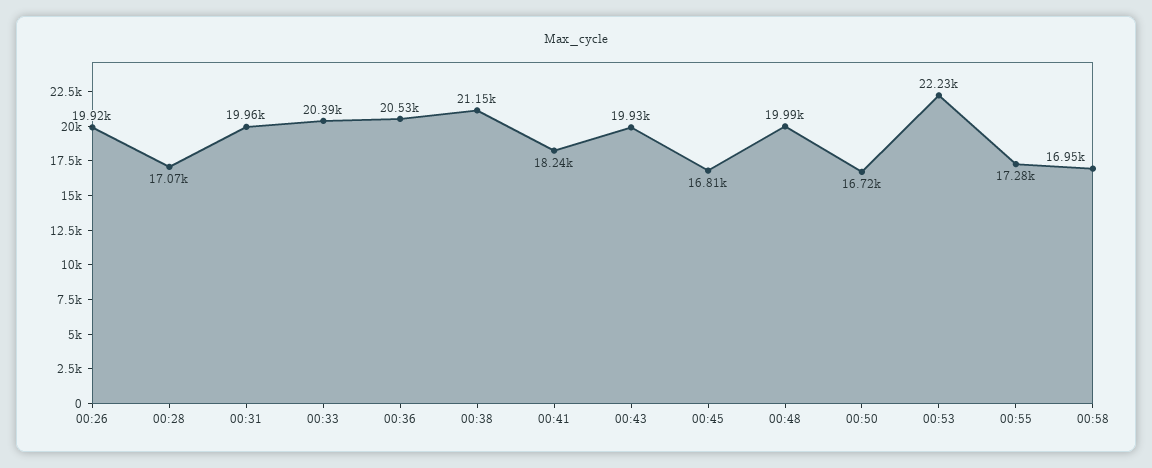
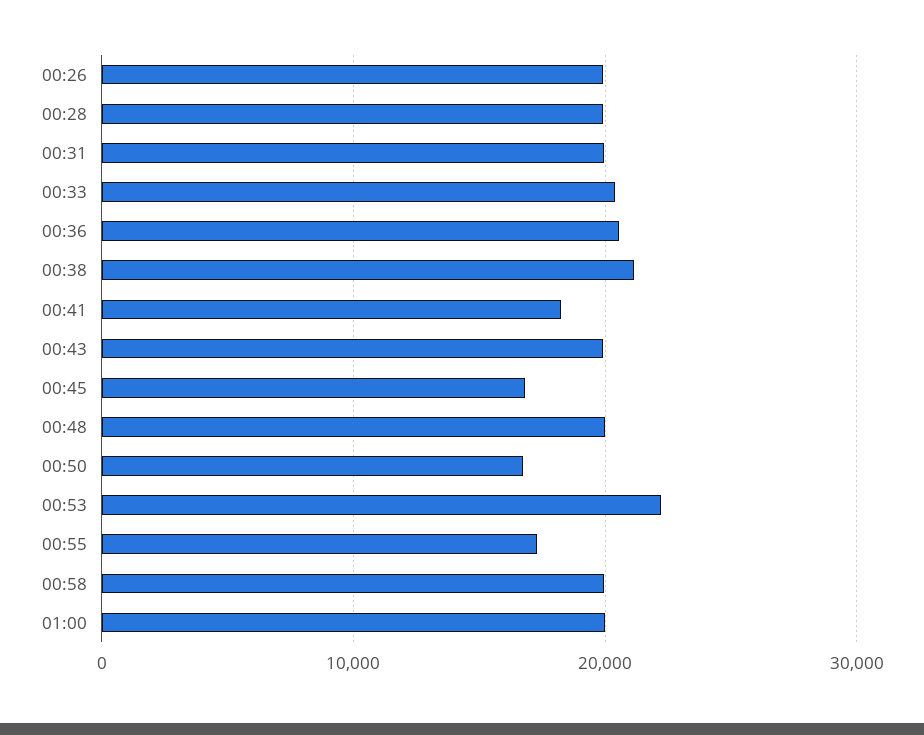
00:28: 17070 -> 20000
00:58: 16950 -> 20000
01:00: none -> 20000

